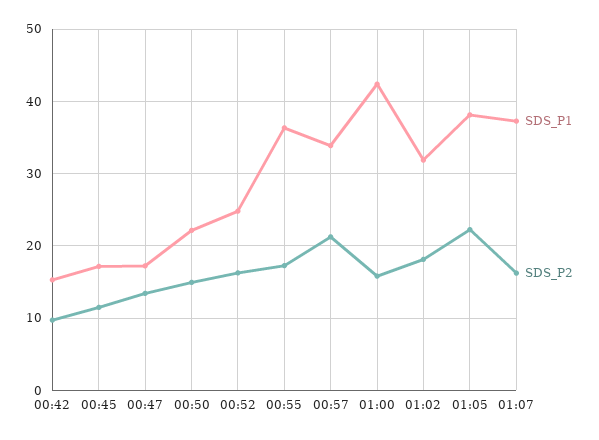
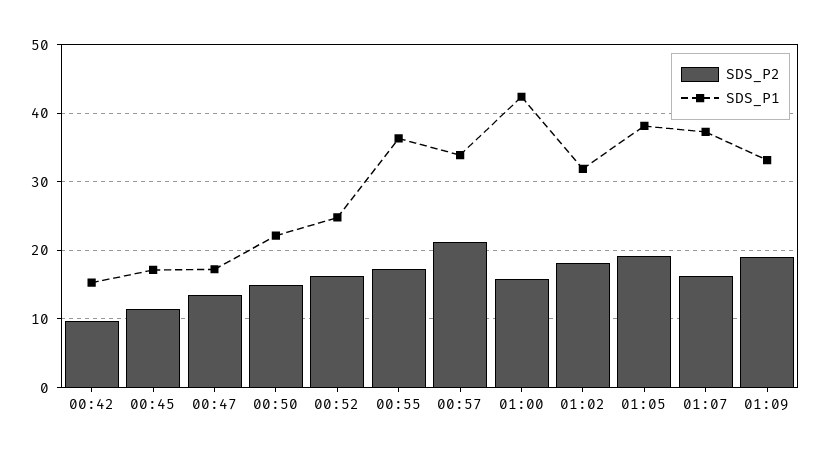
SDS_P2, 01:05: 22 -> 19
SDS_P2, 01:09: none -> 19
SDS_P1, 01:09: none -> 33

